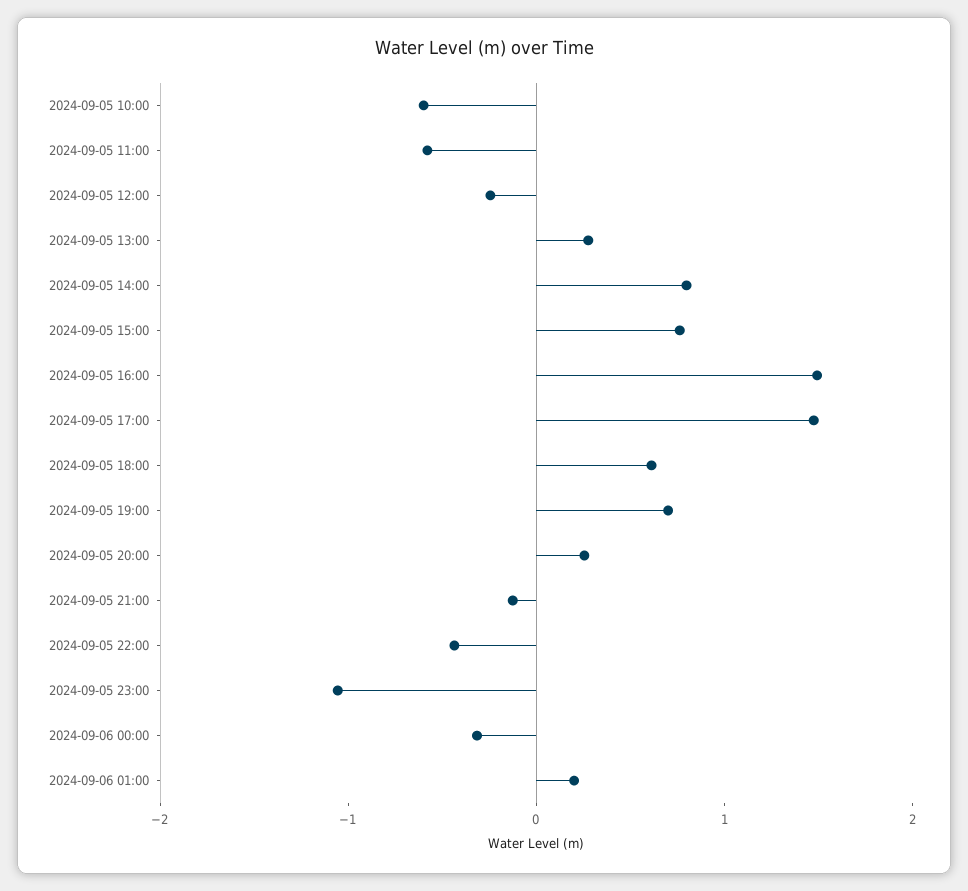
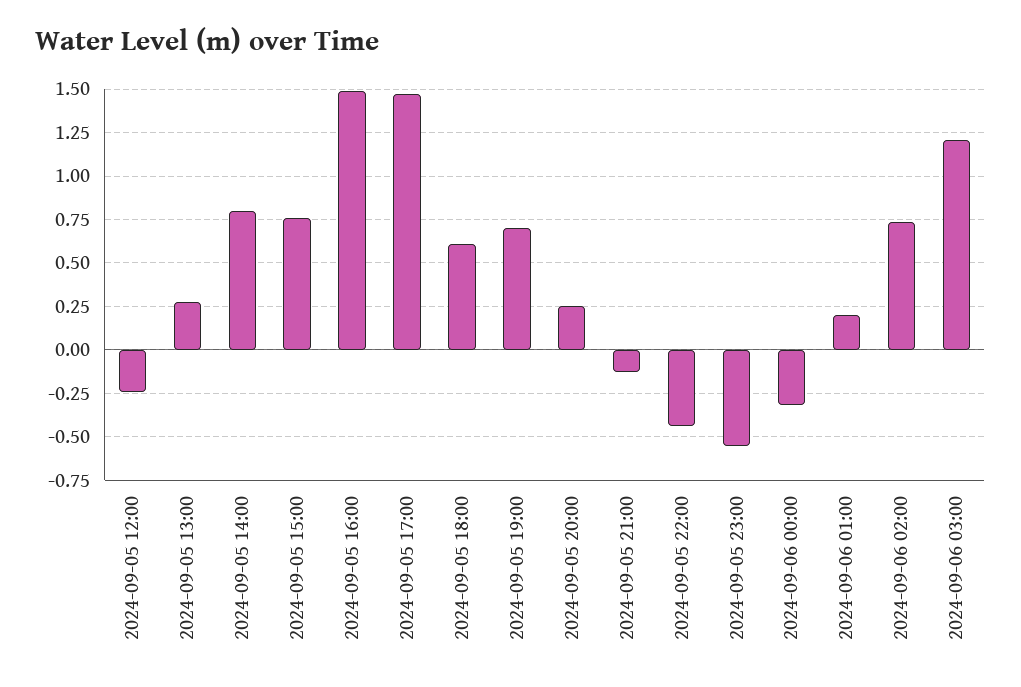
2024-09-05 10:00: -0.6 -> none
2024-09-05 11:00: -0.6 -> none
2024-09-05 23:00: -1 -> -0.55
2024-09-06 02:00: none -> 0.75
2024-09-06 03:00: none -> 1.2

